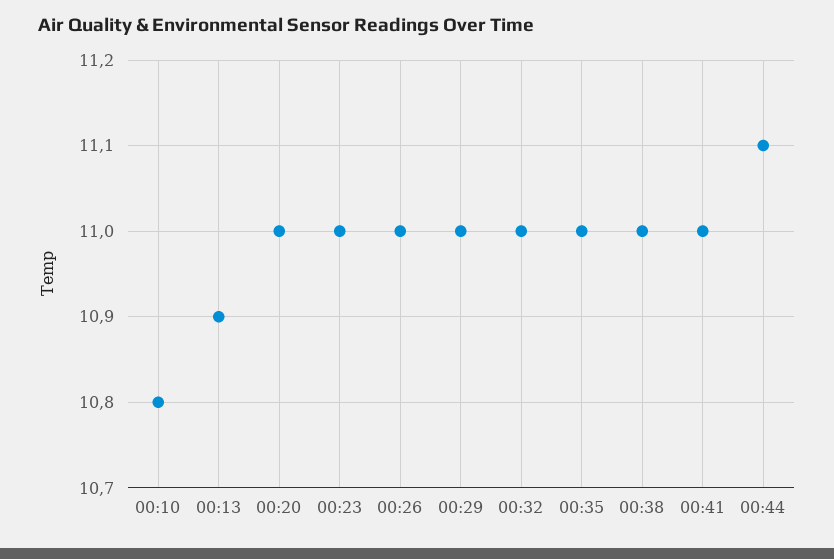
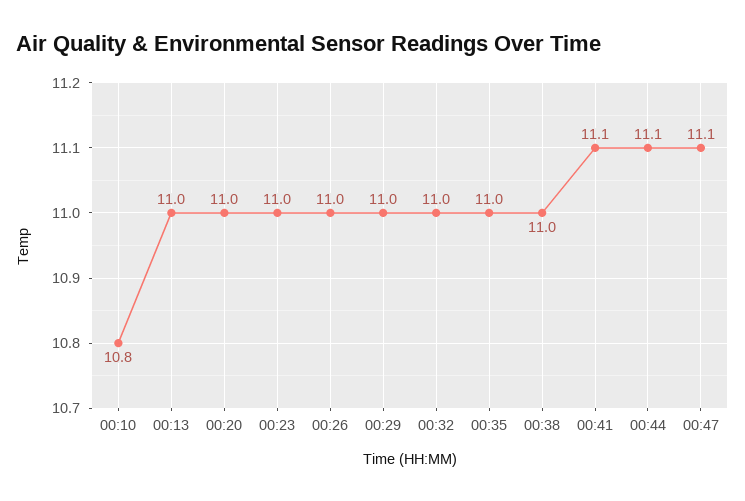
00:13: 10.9 -> 11
00:41: 11 -> 11.1
00:47: none -> 11.1

